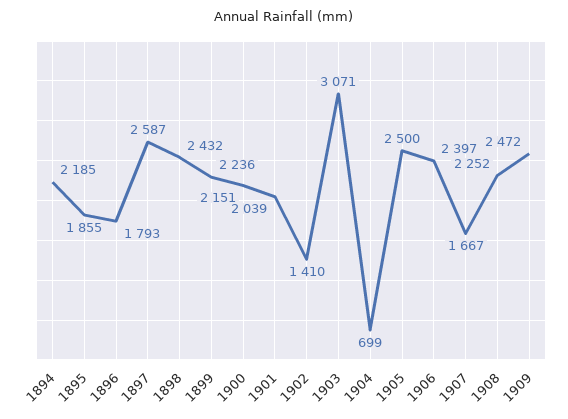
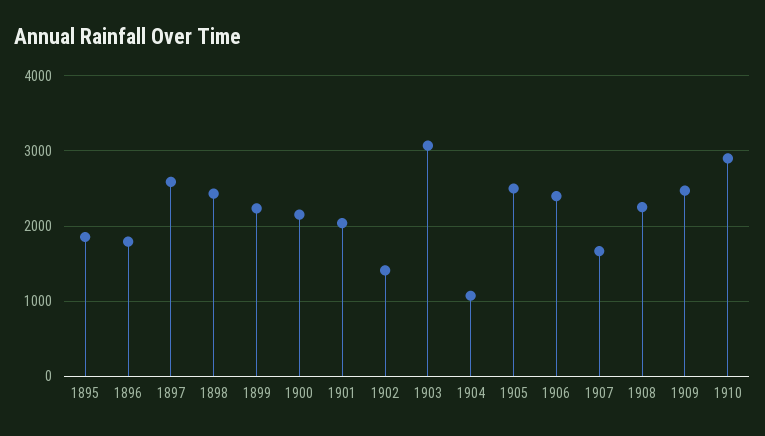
1894: 2185 -> none
1904: 699 -> 1100
1910: none -> 2900

